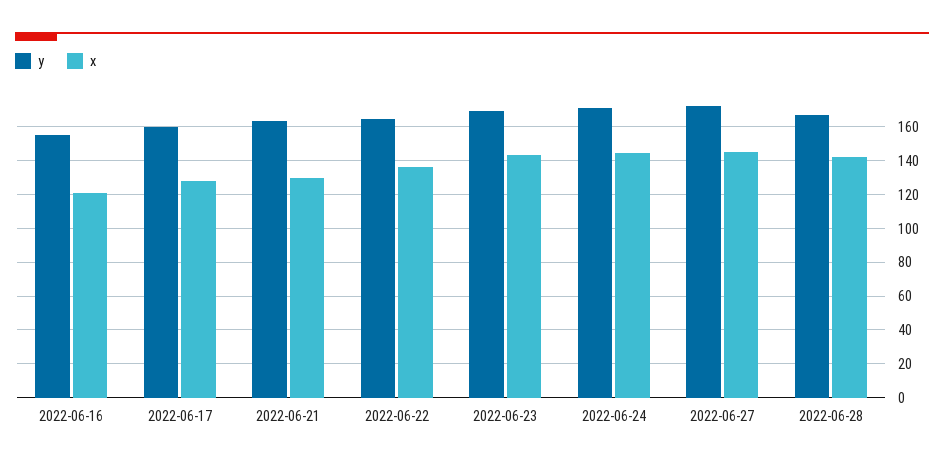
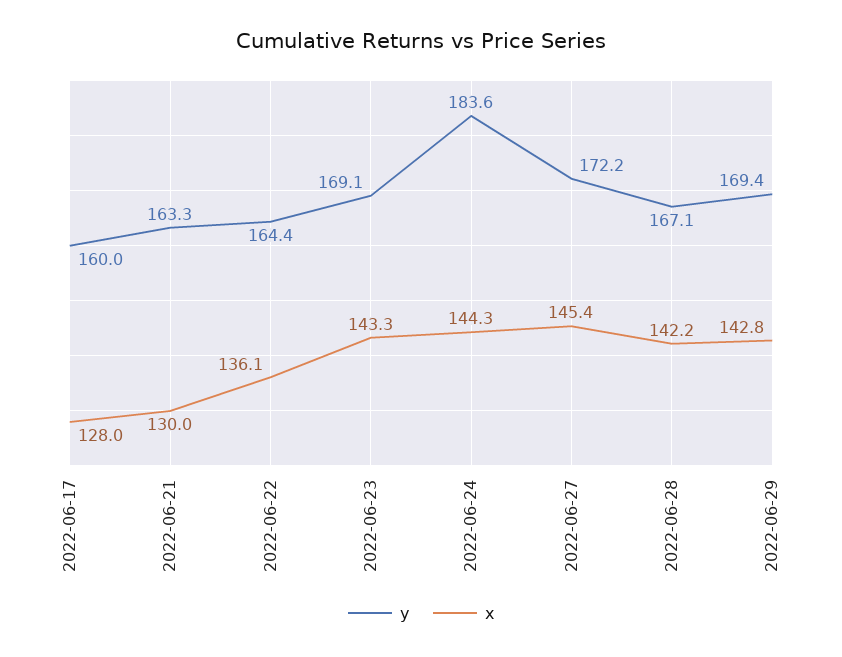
y, 2022-06-16: 155 -> none
x, 2022-06-16: 120 -> none
y, 2022-06-24: 170 -> 183.6
y, 2022-06-29: none -> 169.4
x, 2022-06-29: none -> 142.8

